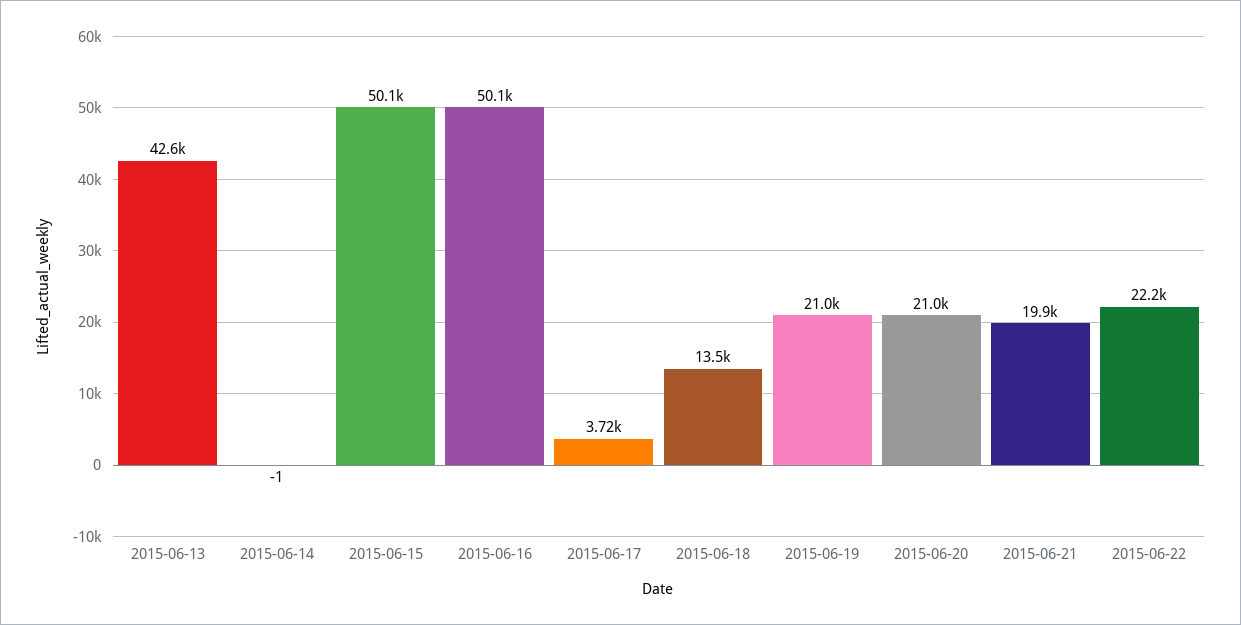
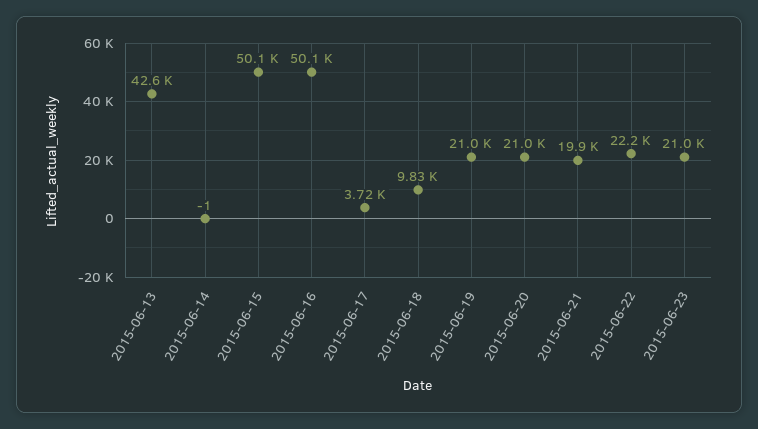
2015-06-18: 13500 -> 9830
2015-06-23: none -> 21000

